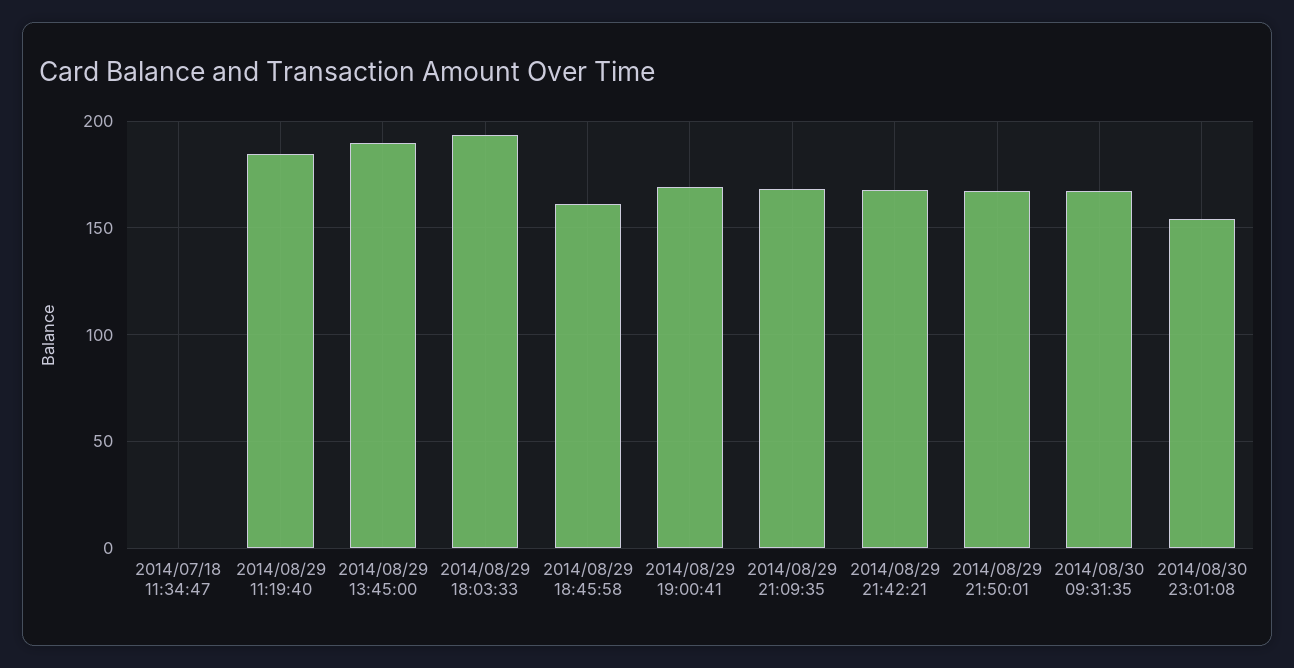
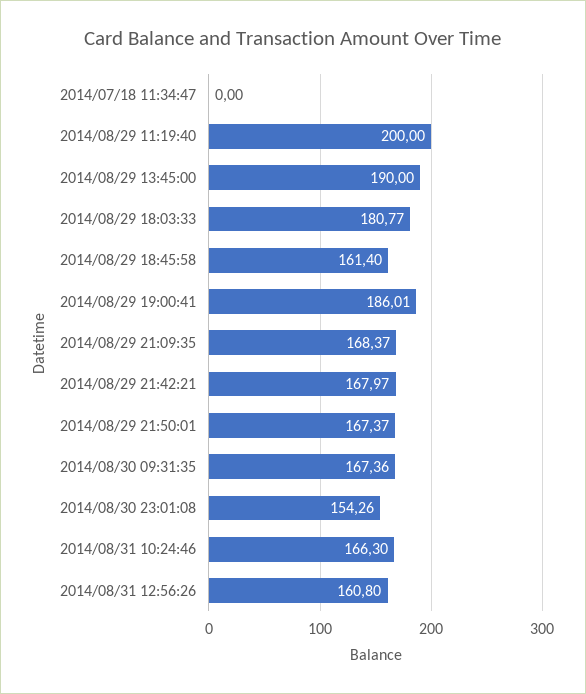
2014/08/29 11:19:40: 185 -> 200
2014/08/29 18:03:33: 195 -> 180.77
2014/08/29 19:00:41: 170 -> 186.01
2014/08/31 10:24:46: none -> 166.3
2014/08/31 12:56:26: none -> 160.8

